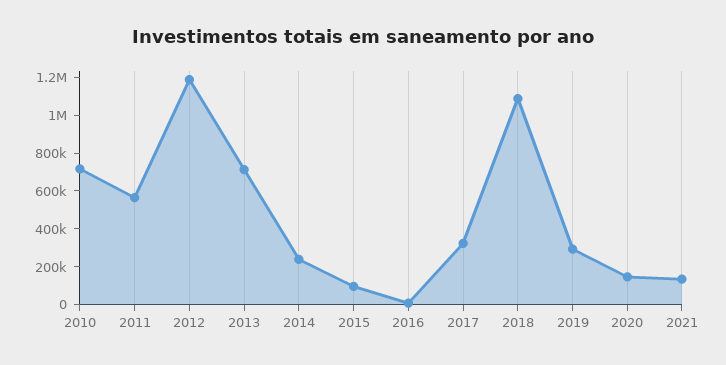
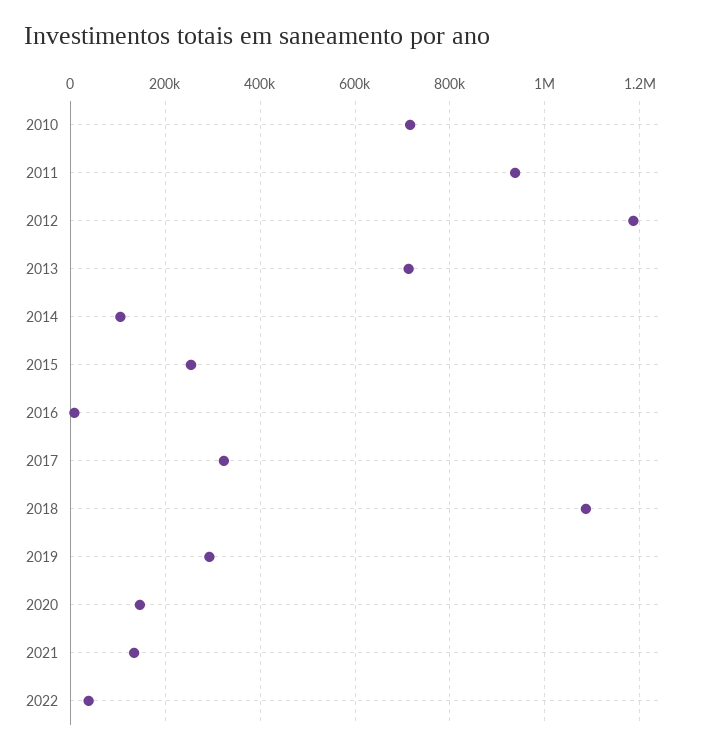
2011: 550000 -> 940000
2014: 250000 -> 100000
2015: 100000 -> 260000
2022: none -> 40000

